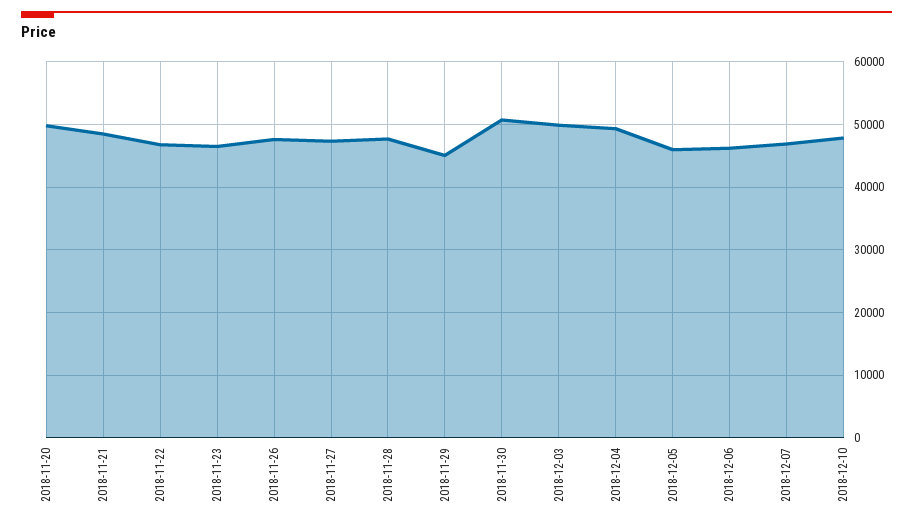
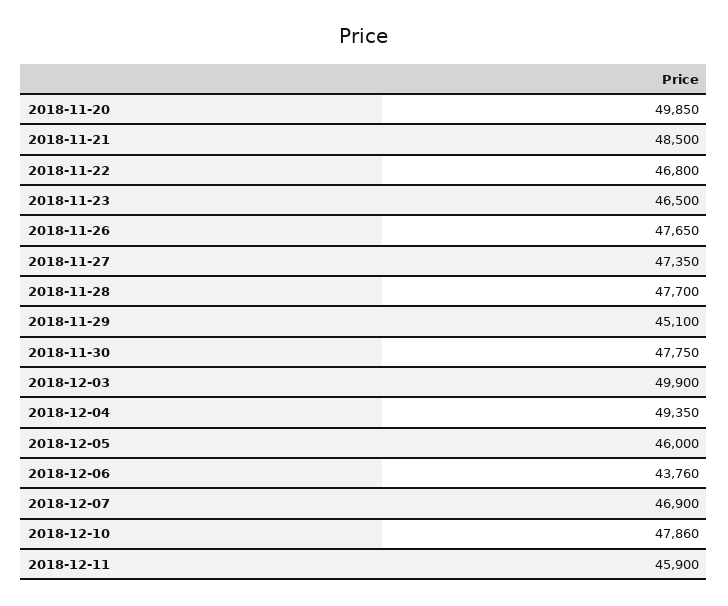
2018-11-30: 51000 -> 47750
2018-12-06: 46000 -> 43760
2018-12-11: none -> 45900

